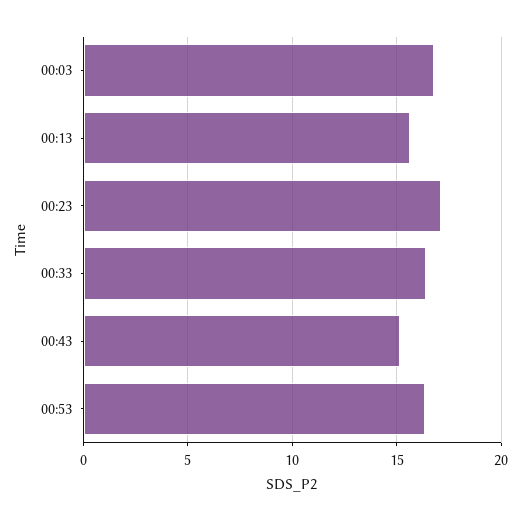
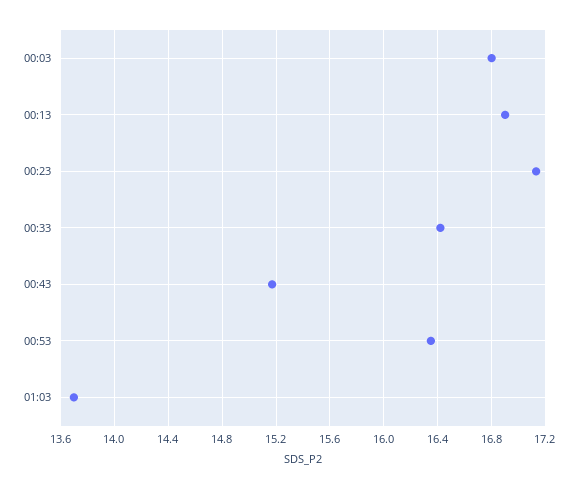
00:13: 15.5 -> 16.9
01:03: none -> 13.7

